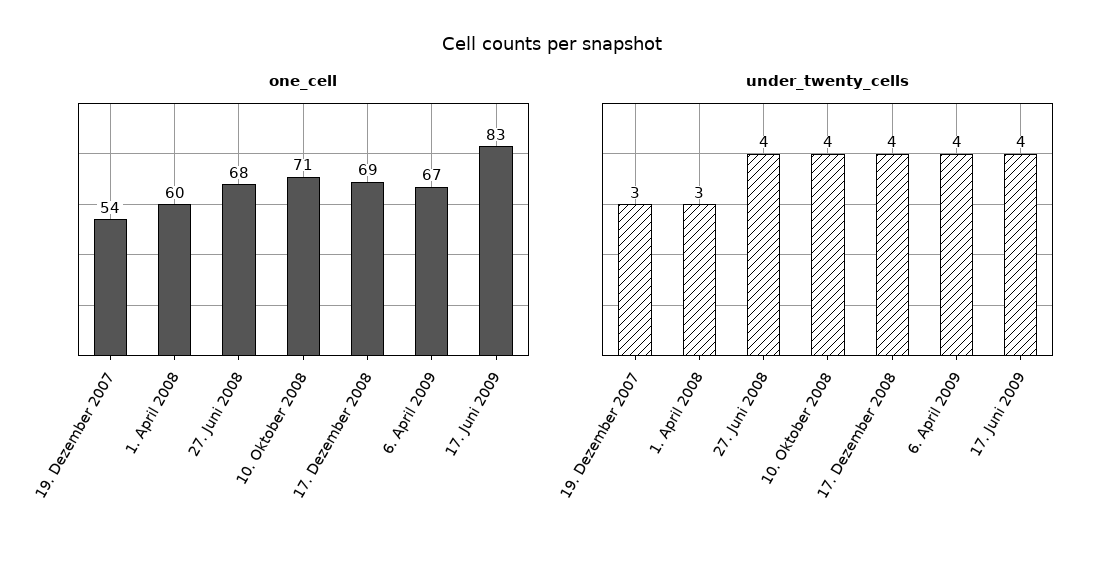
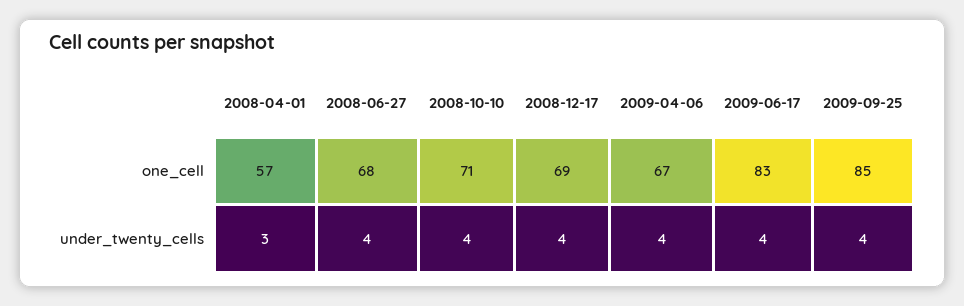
one_cell, 19. Dezember 2007: 54 -> none
one_cell, 1. April 2008: 60 -> 57
under_twenty_cells, 19. Dezember 2007: 3 -> none
one_cell, 2009-09-25: none -> 85
under_twenty_cells, 2009-09-25: none -> 4

